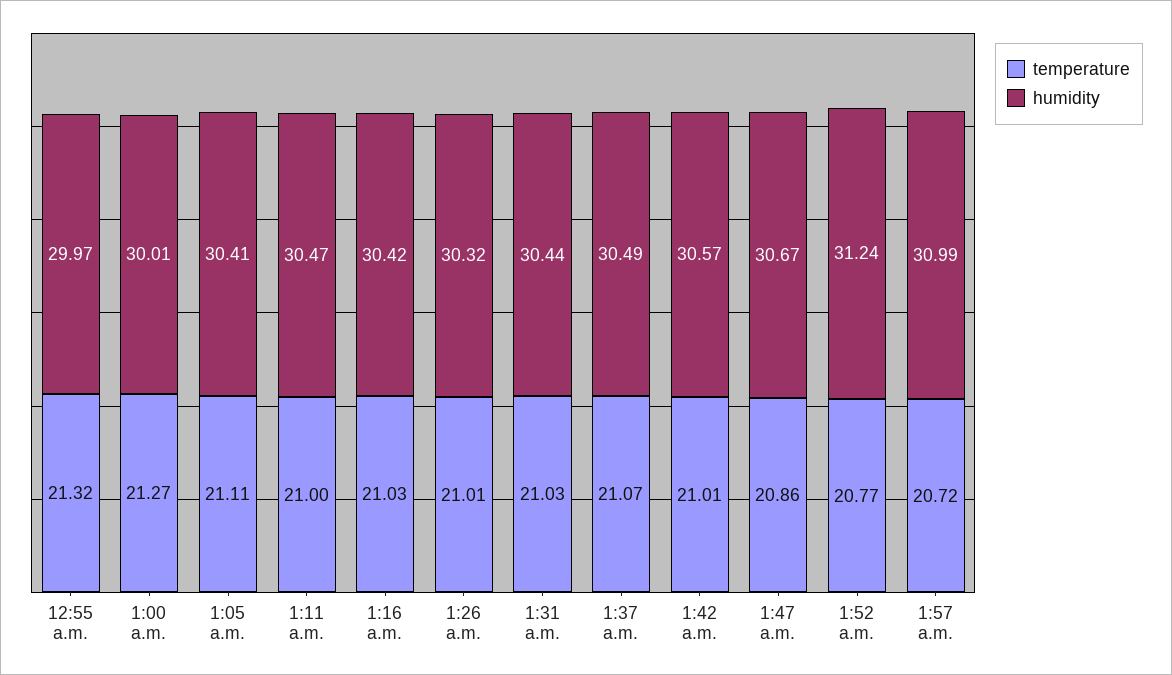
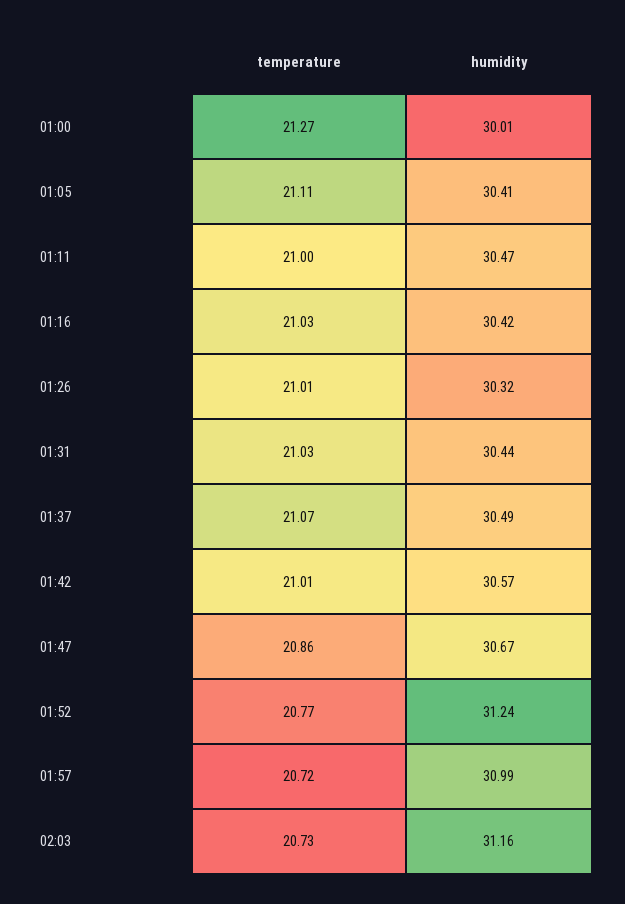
temperature, 12:55 a.m.: 21.32 -> none
humidity, 12:55 a.m.: 29.97 -> none
temperature, 02:03: none -> 20.73
humidity, 02:03: none -> 31.16

